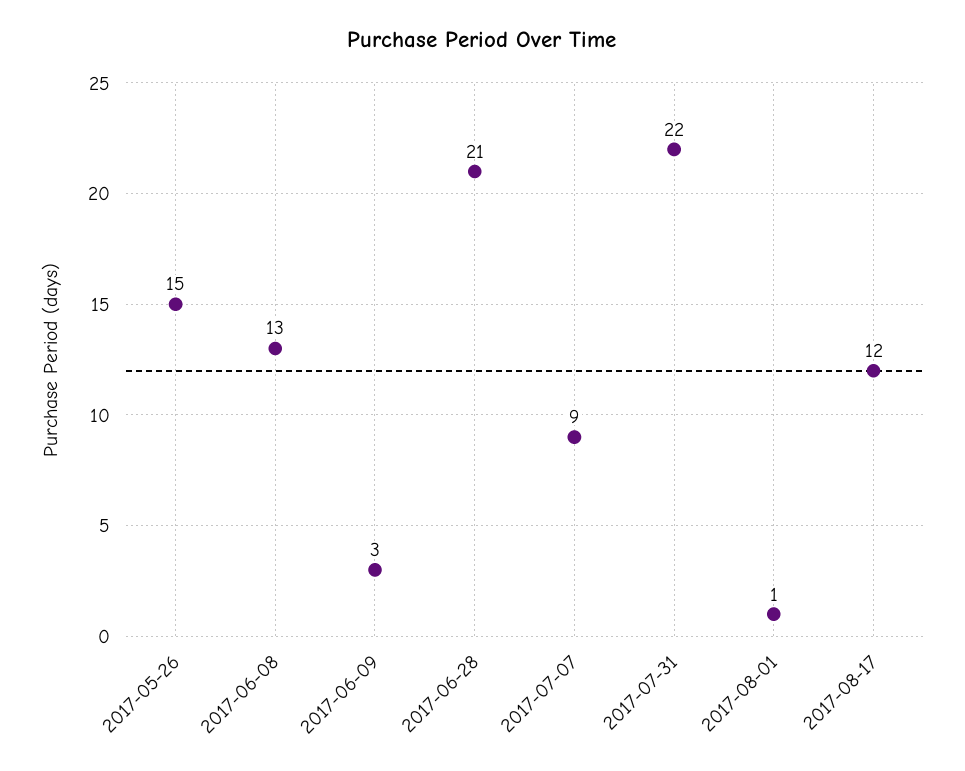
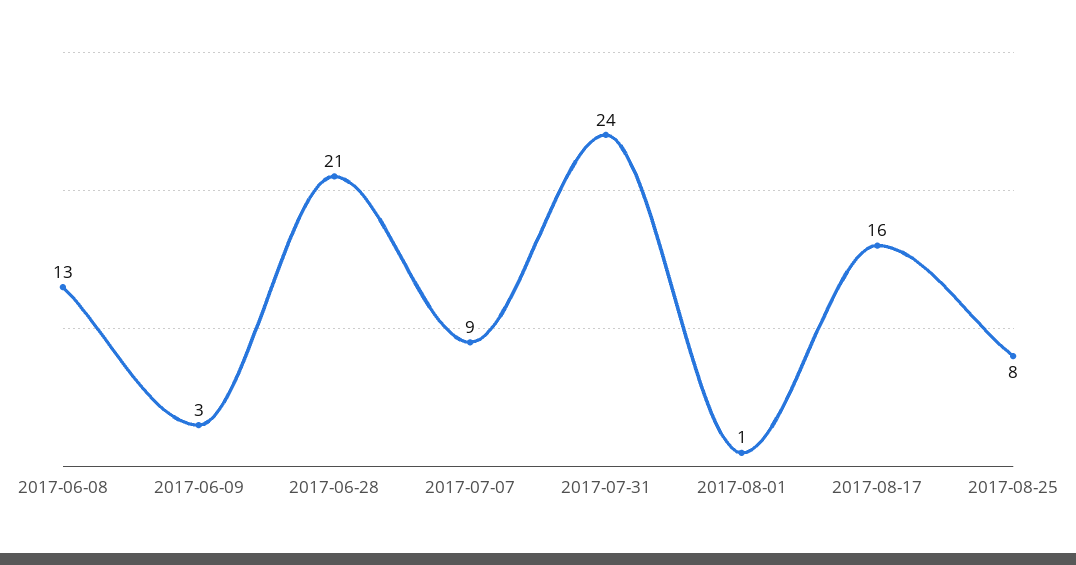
2017-05-26: 15 -> none
2017-07-31: 22 -> 24
2017-08-17: 12 -> 16
2017-08-25: none -> 8

